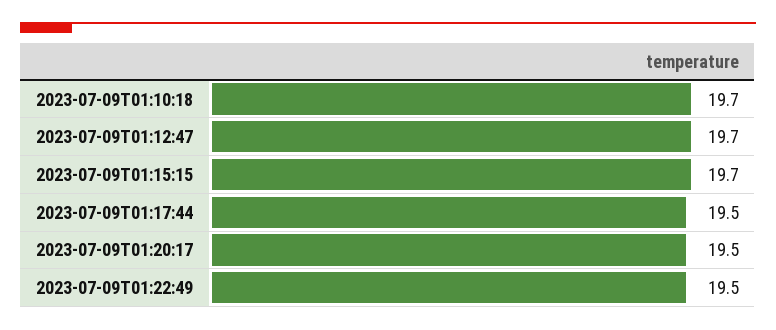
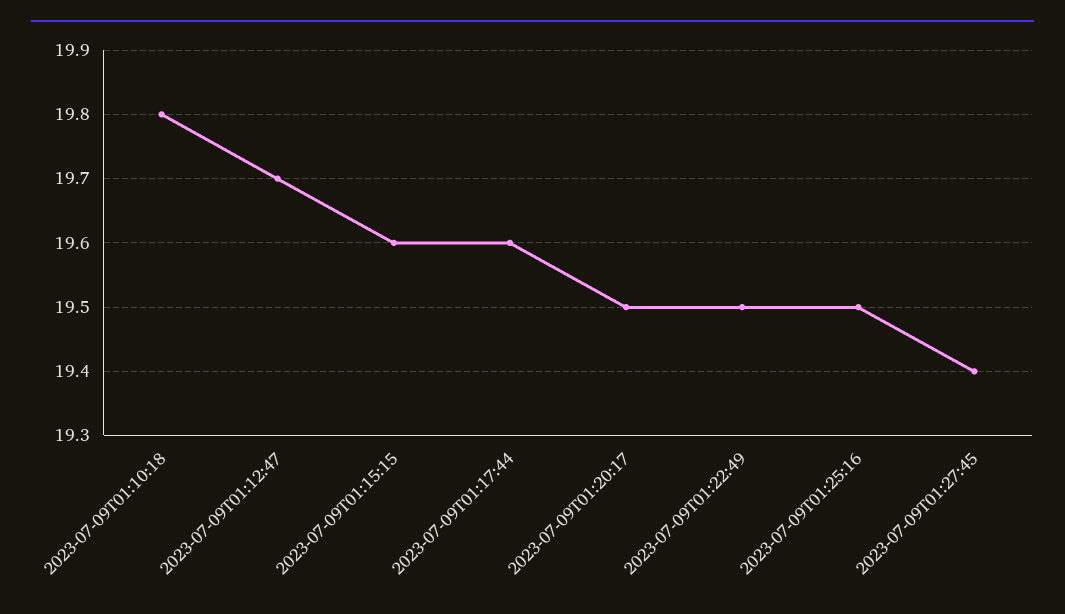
2023-07-09T01:10:18: 19.7 -> 19.8
2023-07-09T01:15:15: 19.7 -> 19.6
2023-07-09T01:17:44: 19.5 -> 19.6
2023-07-09T01:25:16: none -> 19.5
2023-07-09T01:27:45: none -> 19.4

